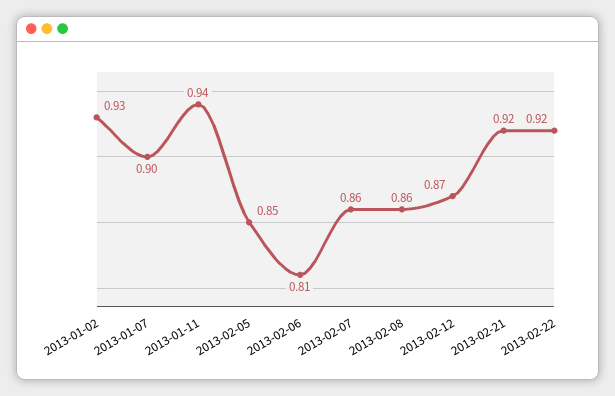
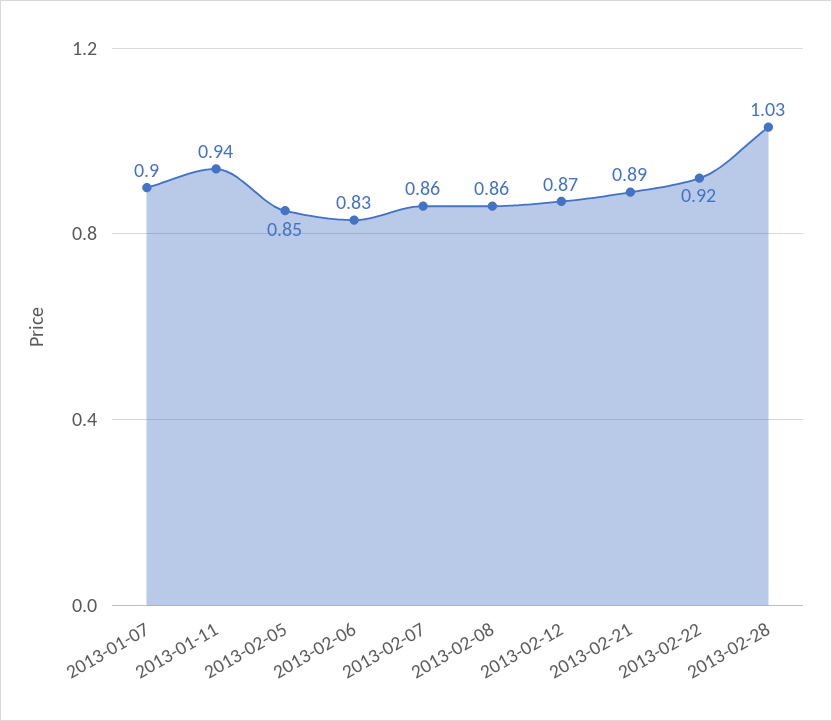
2013-01-02: 0.93 -> none
2013-02-06: 0.81 -> 0.83
2013-02-21: 0.92 -> 0.89
2013-02-28: none -> 1.03

